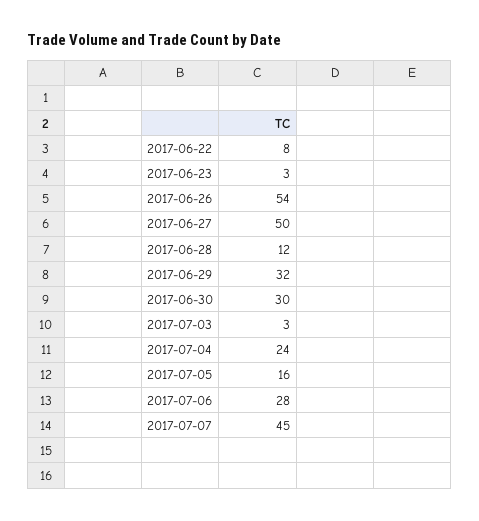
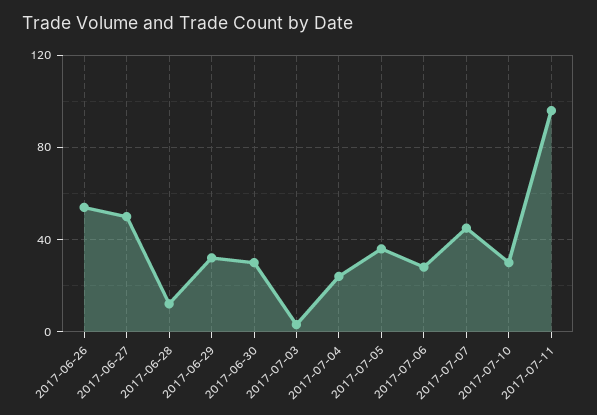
2017-06-22: 8 -> none
2017-06-23: 3 -> none
2017-07-05: 16 -> 35
2017-07-10: none -> 30
2017-07-11: none -> 95

